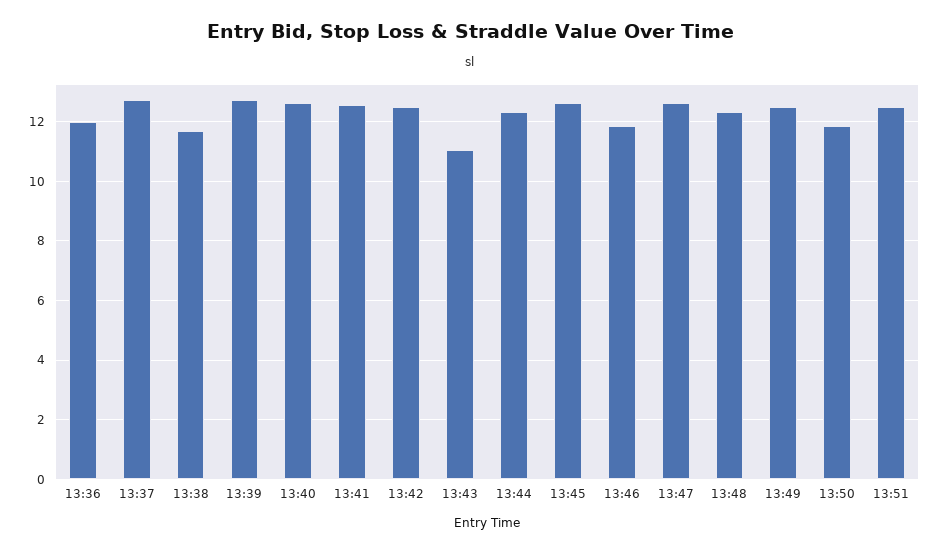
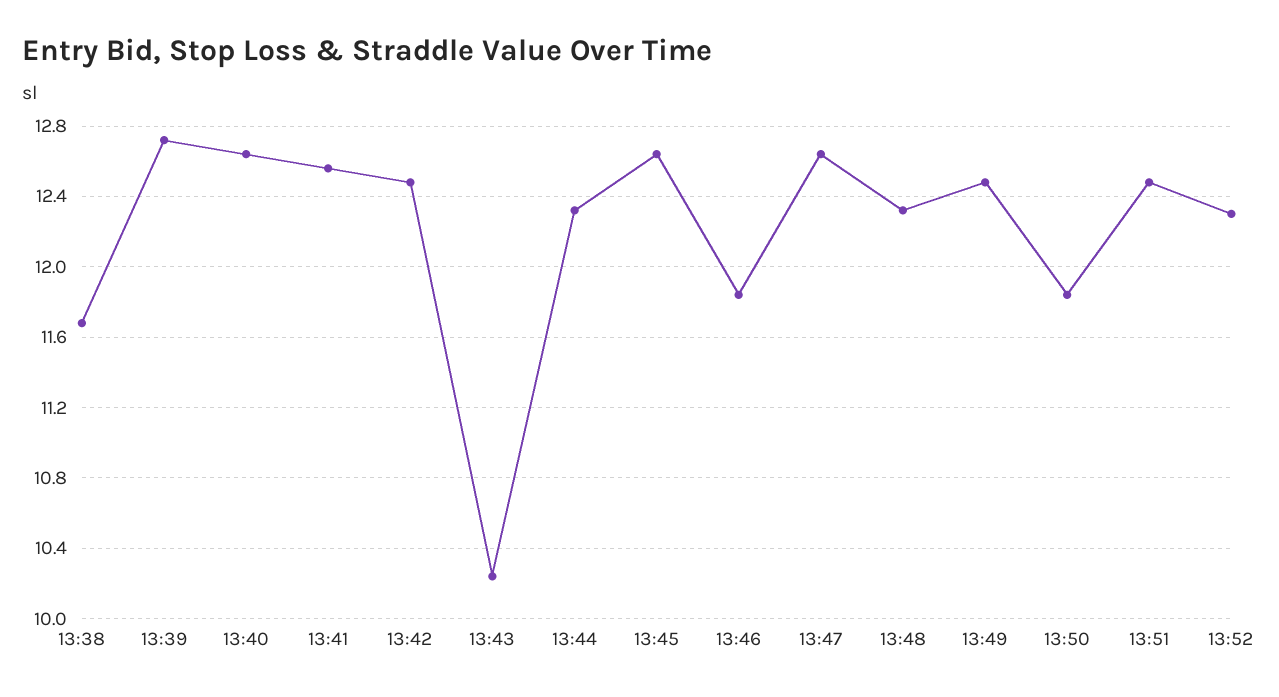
13:36: 12 -> none
13:37: 12.75 -> none
13:43: 11 -> 10.25
13:52: none -> 12.3

